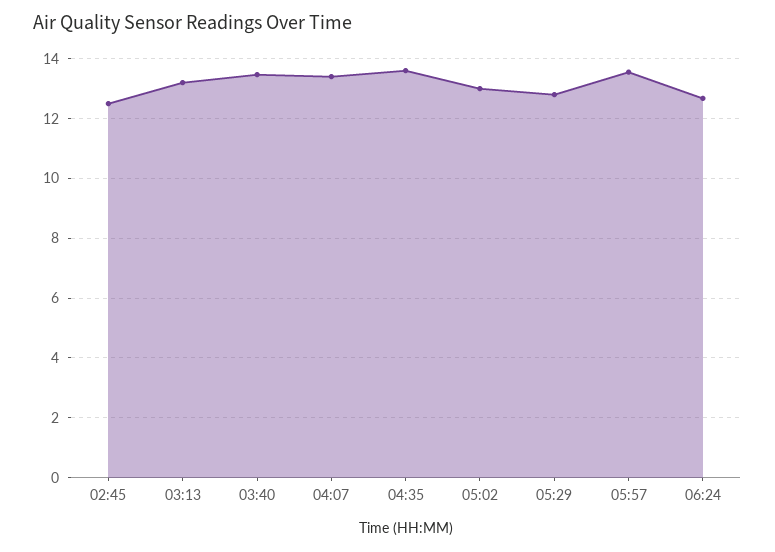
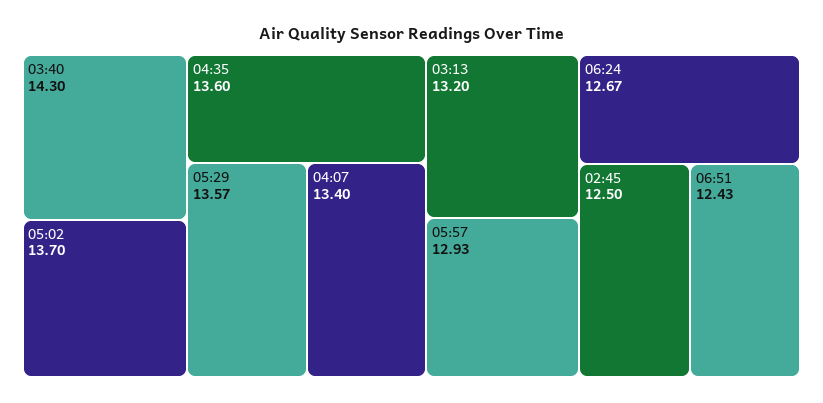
03:40: 13.5 -> 14.3
05:02: 13 -> 13.7
05:29: 12.75 -> 13.57
05:57: 13.5 -> 12.93
06:51: none -> 12.43

